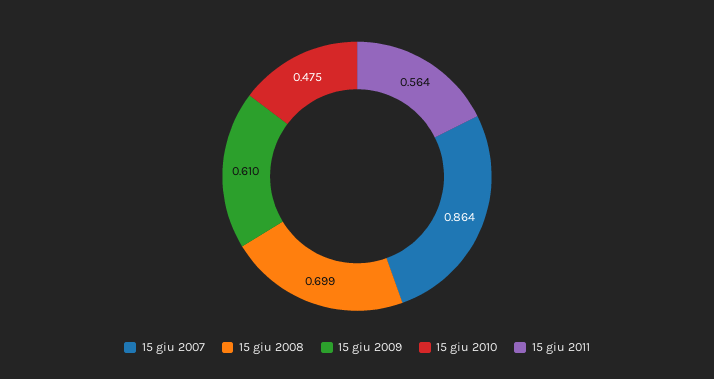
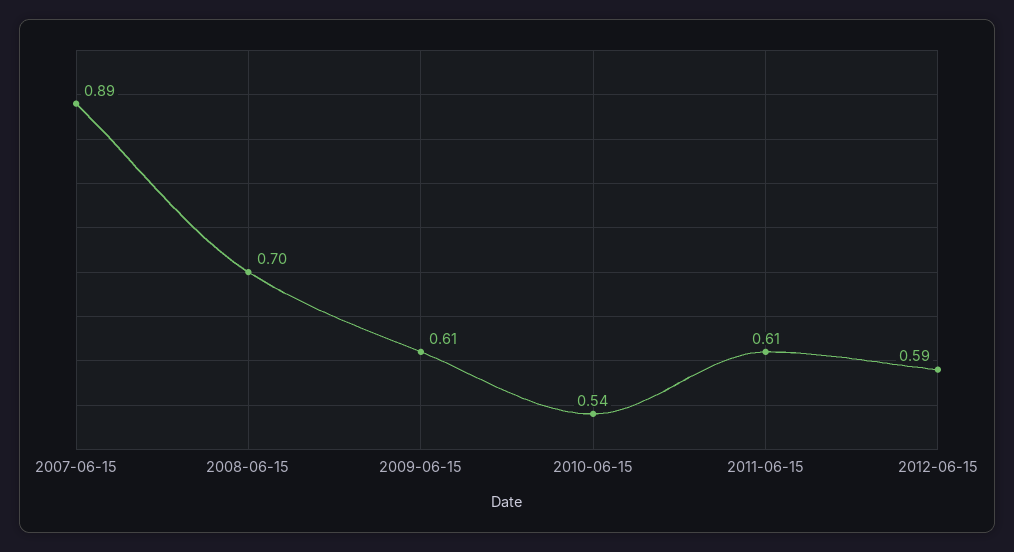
15 giu 2007: 0.864 -> 0.89
15 giu 2010: 0.475 -> 0.54
15 giu 2011: 0.564 -> 0.61
2012-06-15: none -> 0.59

